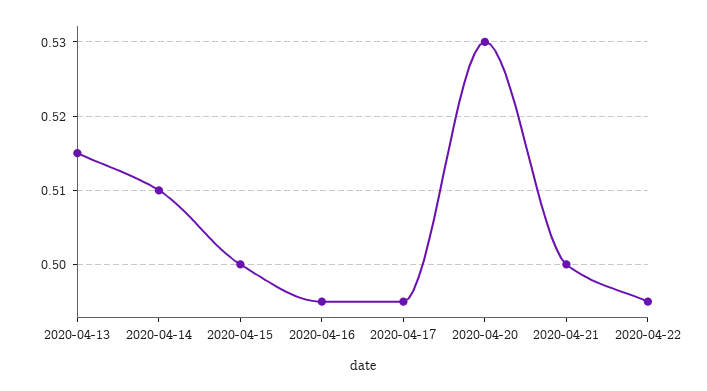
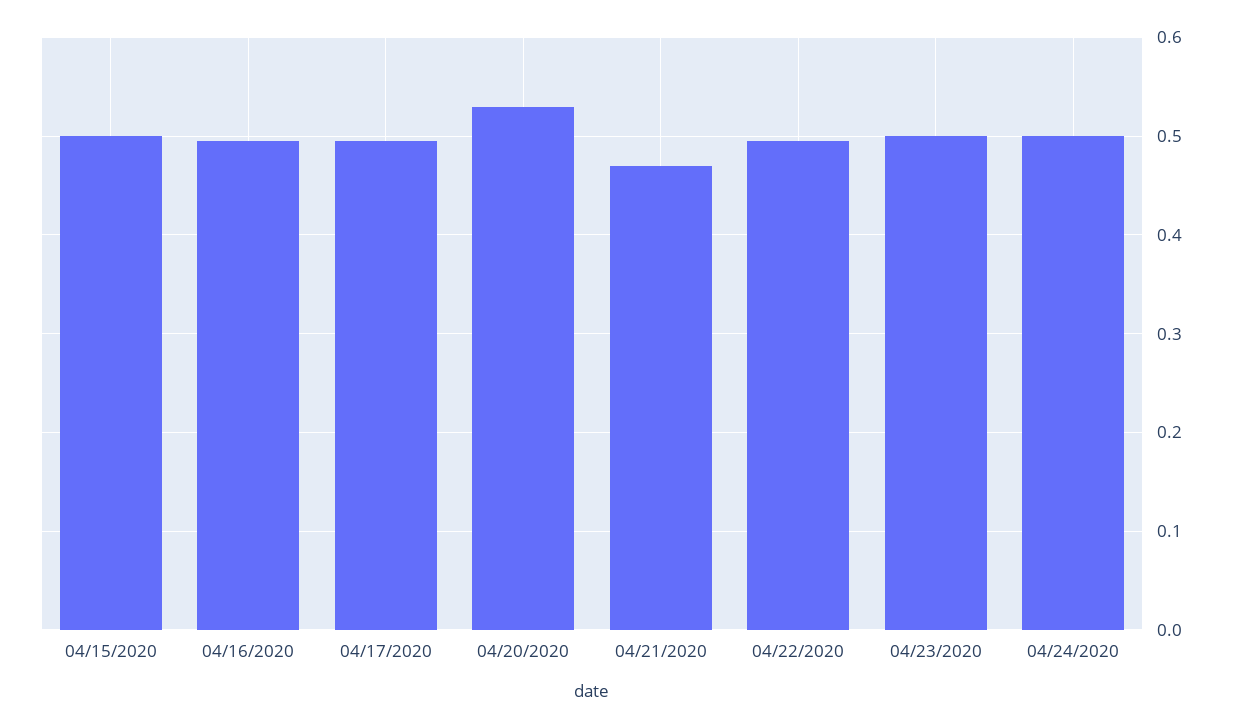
2020-04-13: 0.515 -> none
2020-04-14: 0.51 -> none
2020-04-21: 0.5 -> 0.47
04/23/2020: none -> 0.5
04/24/2020: none -> 0.5

